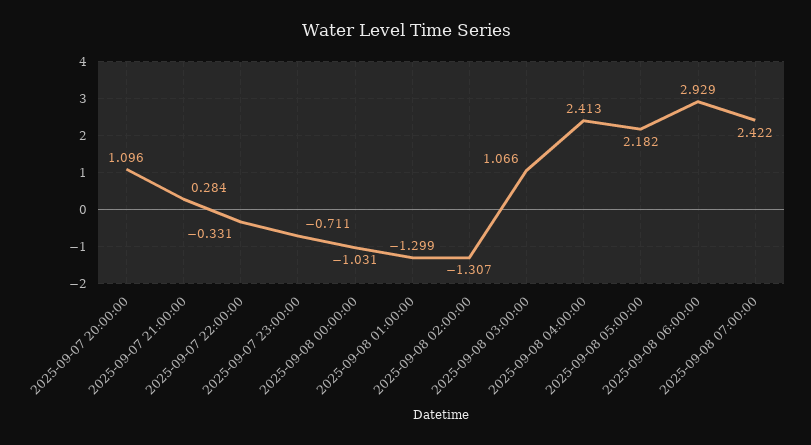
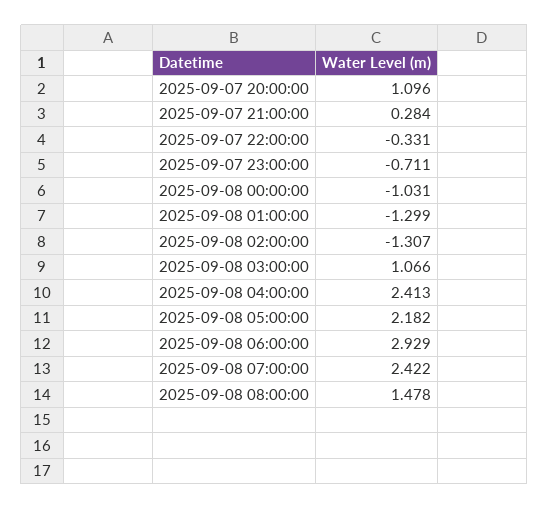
2025-09-08 08:00:00: none -> 1.478

